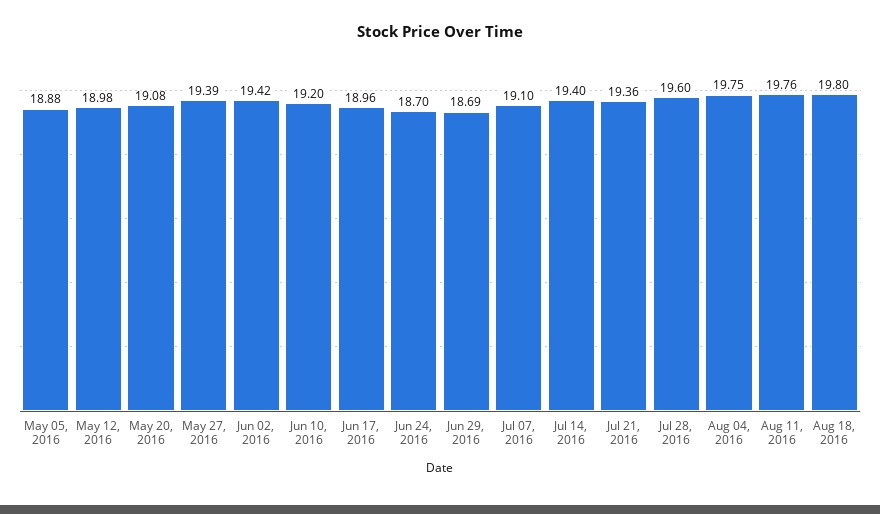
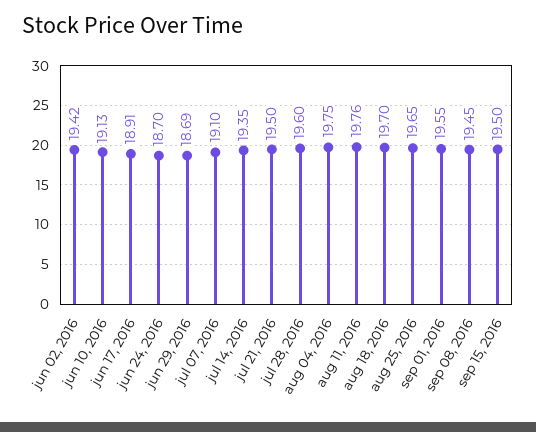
May 05, 2016: 18.88 -> none
May 12, 2016: 18.98 -> none
May 20, 2016: 19.08 -> none
May 27, 2016: 19.39 -> none
Jun 10, 2016: 19.2 -> 19.13
Jun 17, 2016: 18.96 -> 18.91
Jul 14, 2016: 19.4 -> 19.35
Jul 21, 2016: 19.36 -> 19.5
Aug 18, 2016: 19.8 -> 19.7
aug 25, 2016: none -> 19.65
sep 01, 2016: none -> 19.55
sep 08, 2016: none -> 19.45
sep 15, 2016: none -> 19.5

